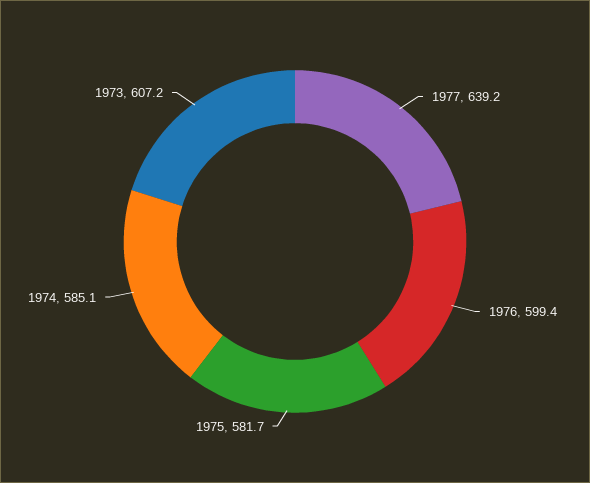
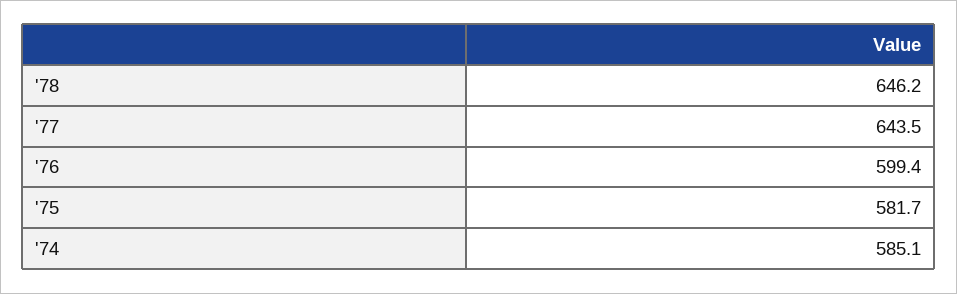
1977: 639.2 -> 643.5
1973: 607.2 -> none
'78: none -> 646.2

